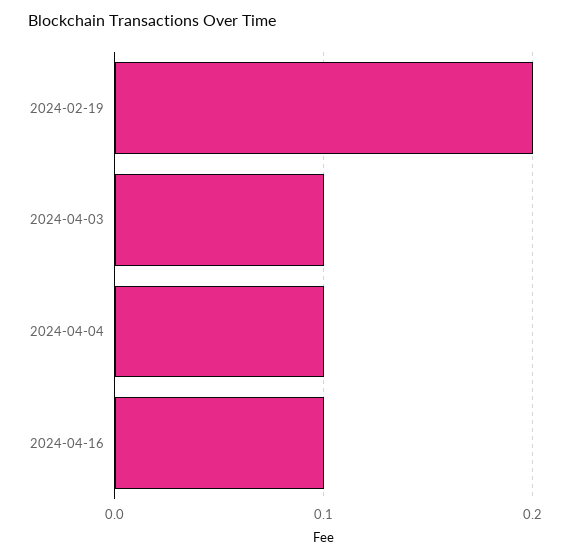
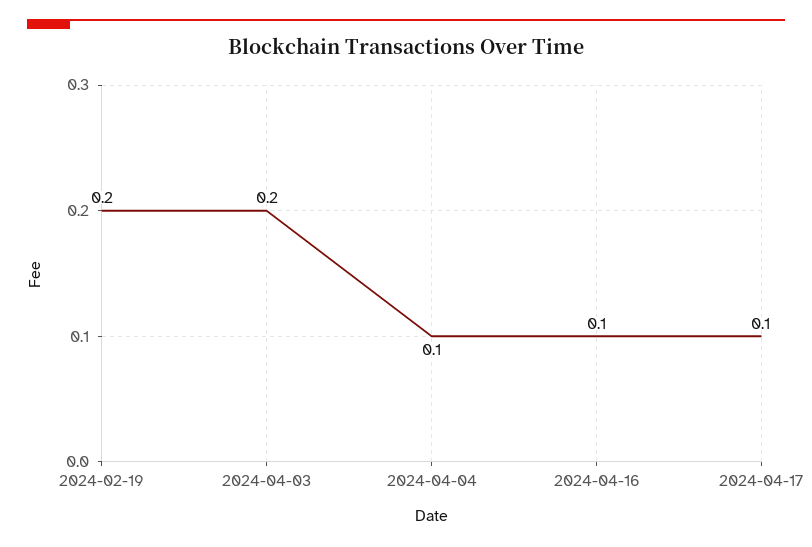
2024-04-03: 0.1 -> 0.2
2024-04-17: none -> 0.1

